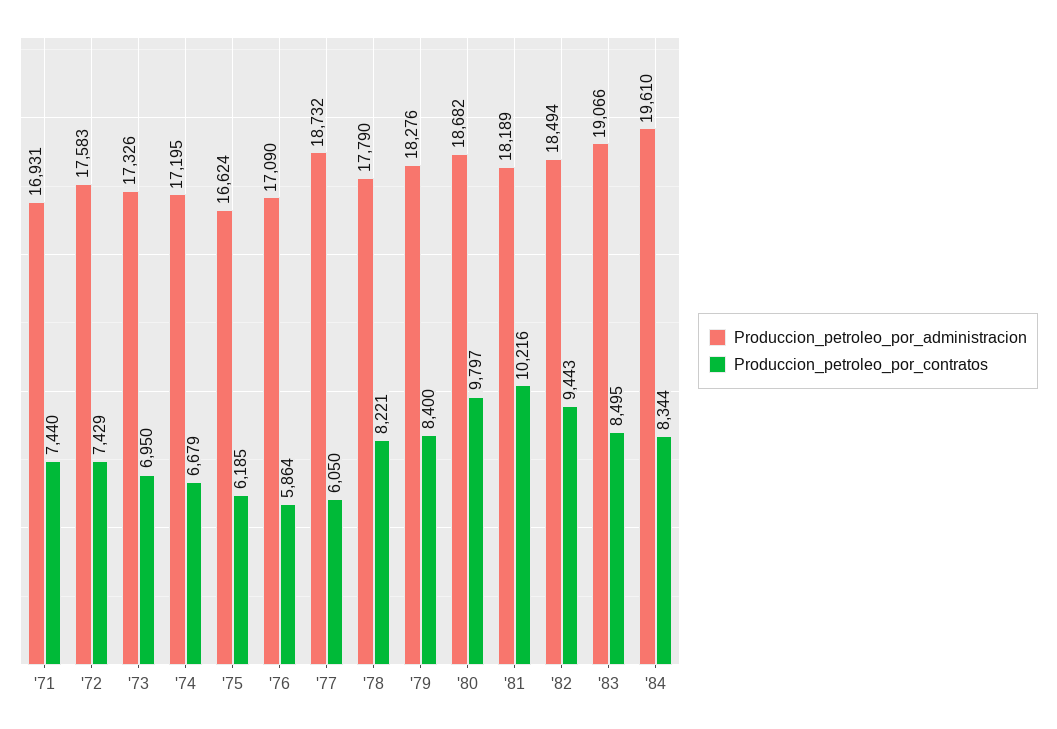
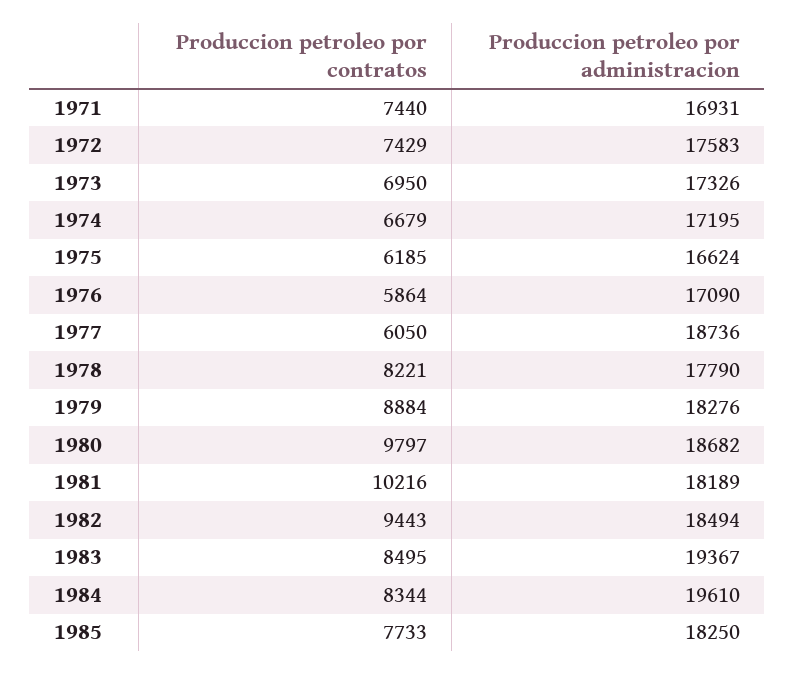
Produccion_petroleo_por_administracion, '77: 18732 -> 18736
Produccion_petroleo_por_contratos, '79: 8400 -> 8884
Produccion_petroleo_por_administracion, '83: 19066 -> 19367
Produccion_petroleo_por_contratos, 1985: none -> 7733
Produccion_petroleo_por_administracion, 1985: none -> 18250

